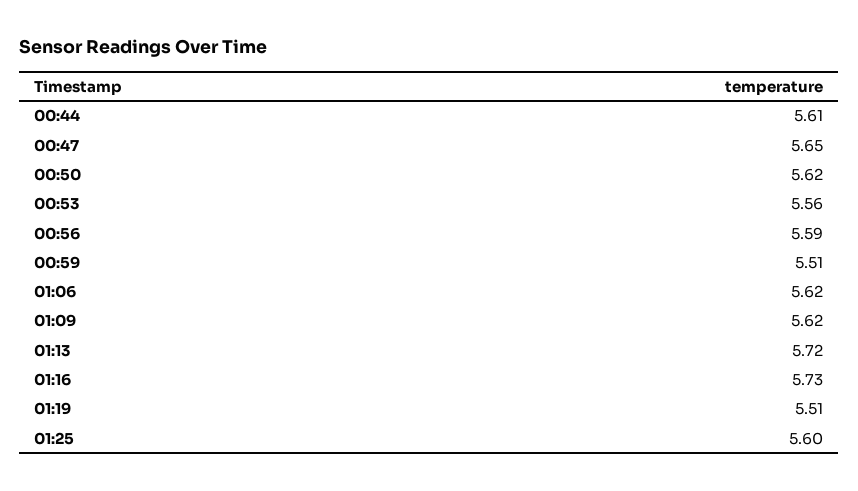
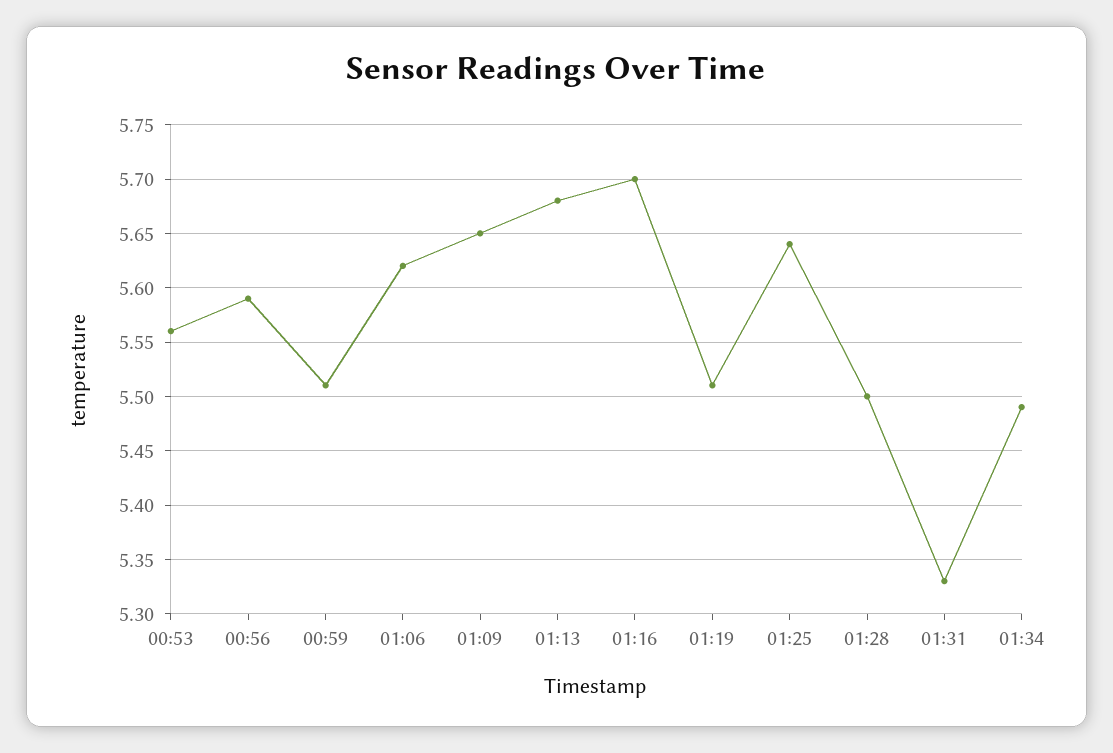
00:44: 5.61 -> none
00:47: 5.65 -> none
00:50: 5.62 -> none
01:09: 5.62 -> 5.65
01:13: 5.72 -> 5.68
01:16: 5.73 -> 5.7
01:25: 5.6 -> 5.64
01:28: none -> 5.5
01:31: none -> 5.33
01:34: none -> 5.49

